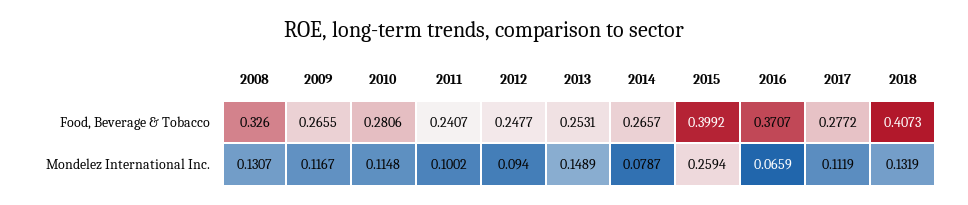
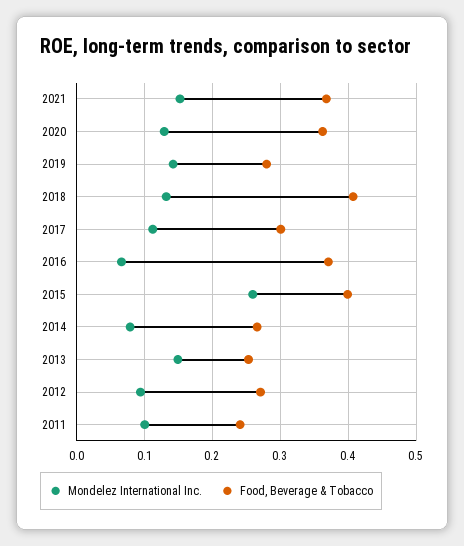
Food, Beverage & Tobacco, 2008: 0.326 -> none
Food, Beverage & Tobacco, 2009: 0.2655 -> none
Food, Beverage & Tobacco, 2010: 0.2806 -> none
Food, Beverage & Tobacco, 2012: 0.2477 -> 0.27
Food, Beverage & Tobacco, 2017: 0.2772 -> 0.3
Mondelez International Inc., 2008: 0.1307 -> none
Mondelez International Inc., 2009: 0.1167 -> none
Mondelez International Inc., 2010: 0.1148 -> none
Mondelez International Inc., 2021: none -> 0.15
Food, Beverage & Tobacco, 2021: none -> 0.37
Mondelez International Inc., 2020: none -> 0.13
Food, Beverage & Tobacco, 2020: none -> 0.36
Mondelez International Inc., 2019: none -> 0.14
Food, Beverage & Tobacco, 2019: none -> 0.28

